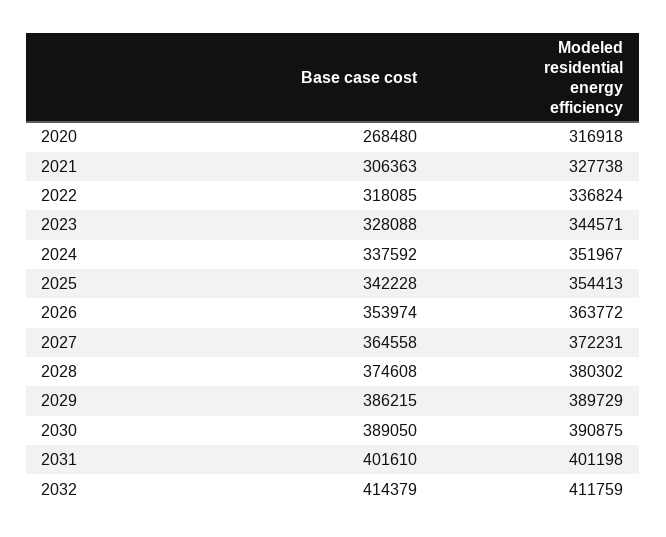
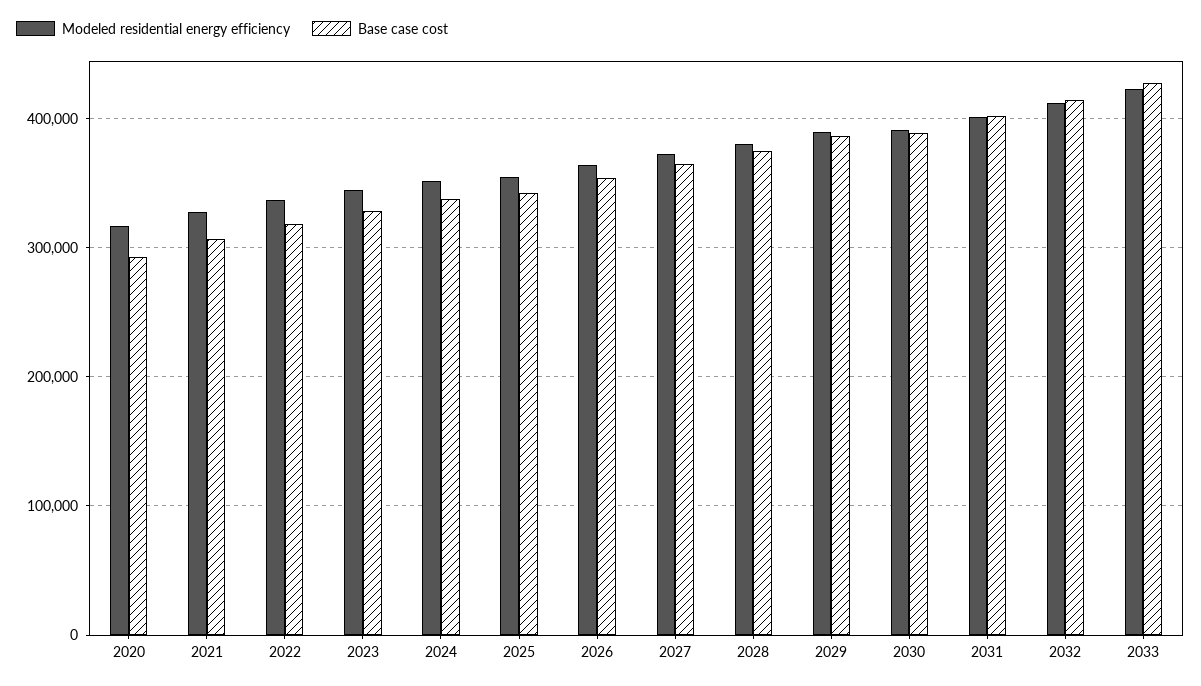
Base case cost, 2020: 268480 -> 290000
Modeled residential energy efficiency, 2033: none -> 420000
Base case cost, 2033: none -> 430000

